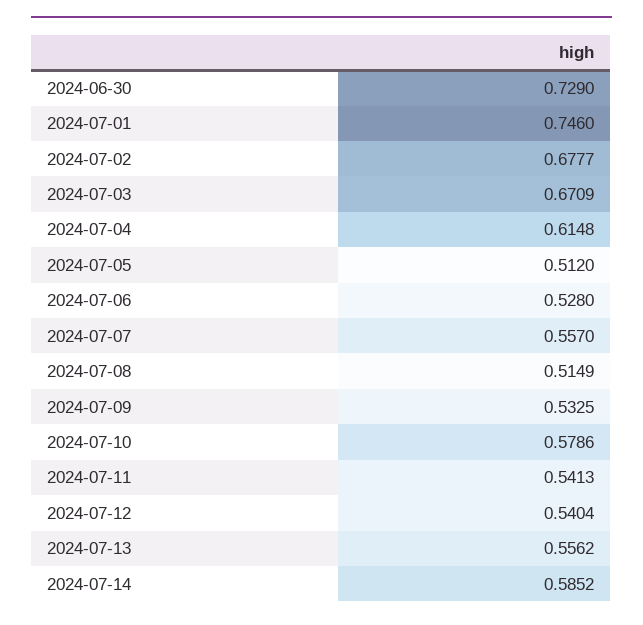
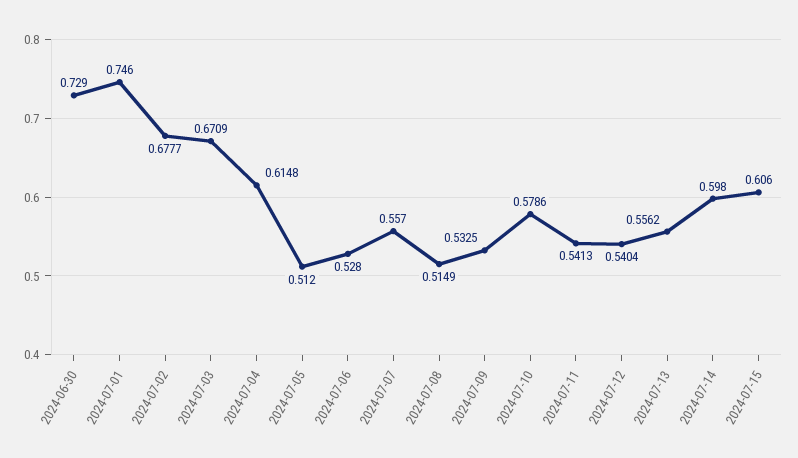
2024-07-14: 0.5852 -> 0.598
2024-07-15: none -> 0.606

